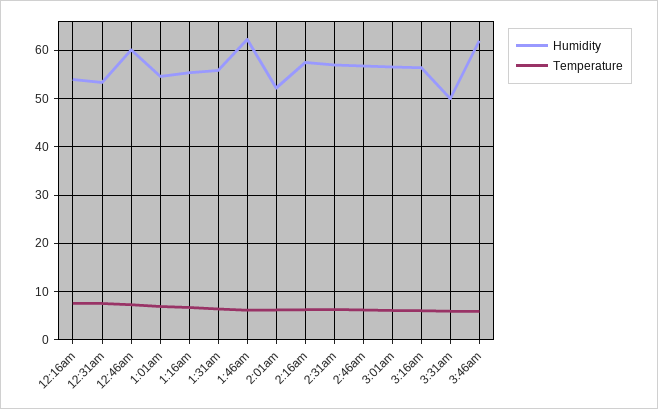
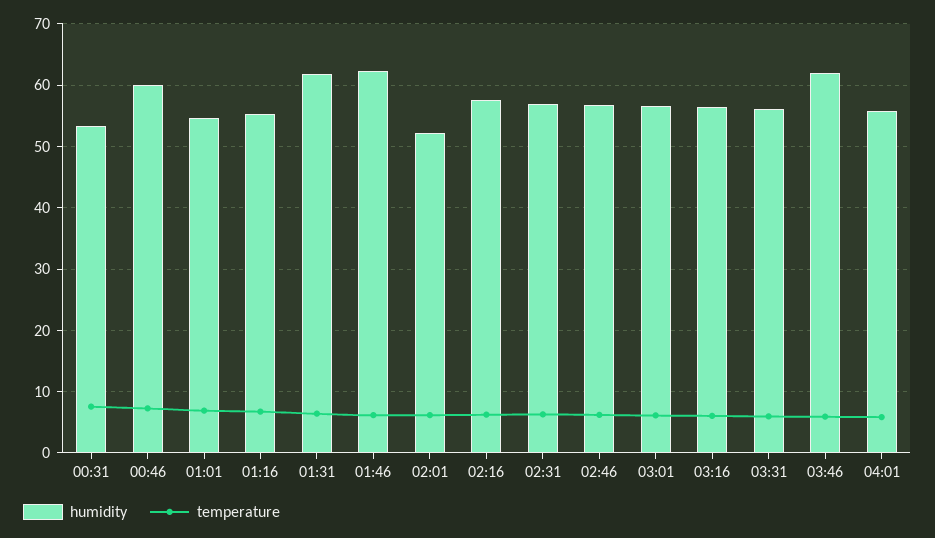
Humidity, 12:16am: 54 -> none
Temperature, 12:16am: 8 -> none
Humidity, 1:31am: 56 -> 62
Humidity, 3:31am: 50 -> 56
Humidity, 04:01: none -> 56
Temperature, 04:01: none -> 6

